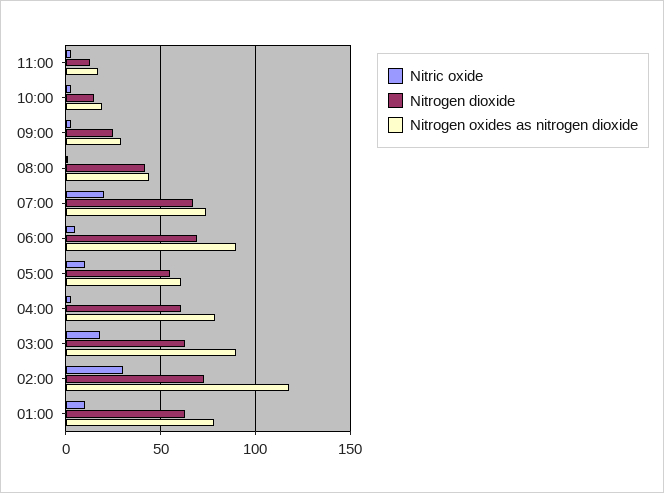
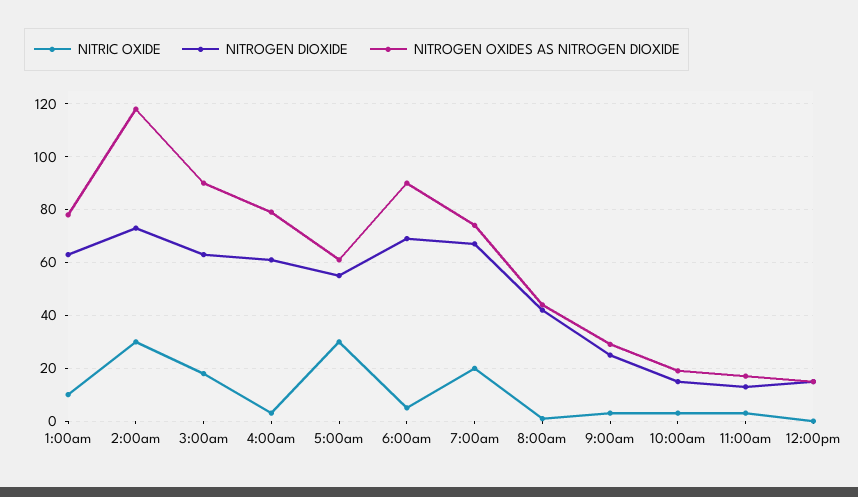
Nitric oxide, 05:00: 10 -> 30
Nitric oxide, 12:00pm: none -> 0
Nitrogen dioxide, 12:00pm: none -> 15
Nitrogen oxides as nitrogen dioxide, 12:00pm: none -> 15

